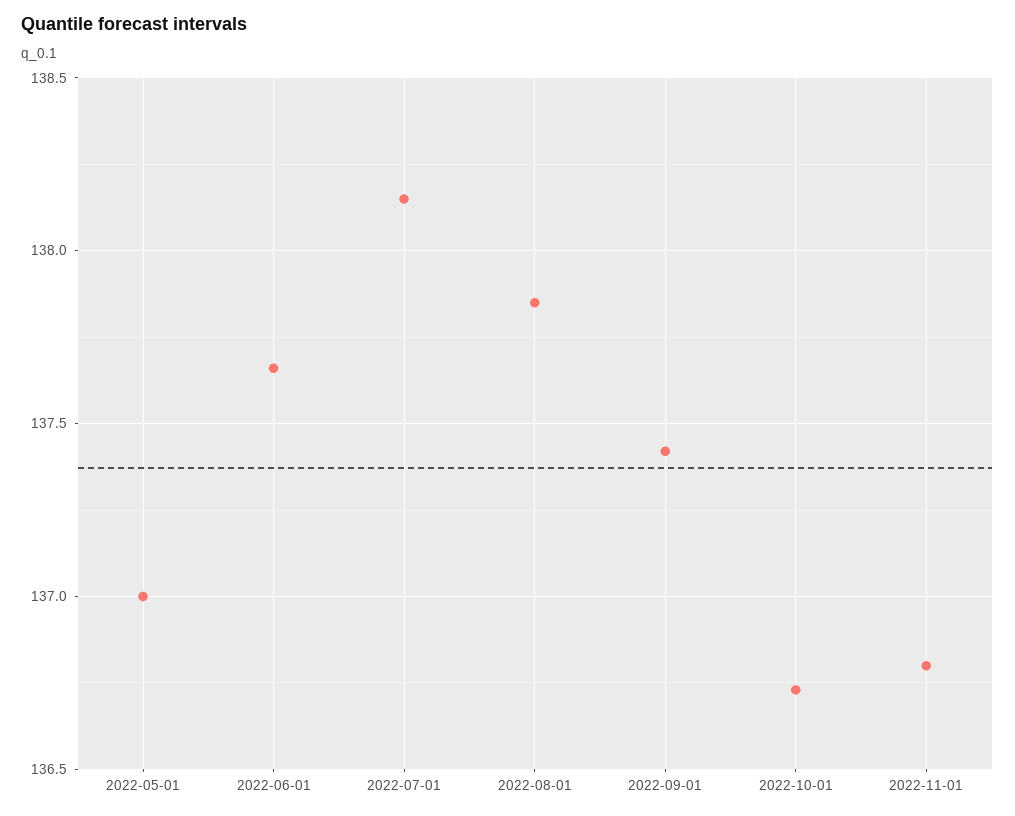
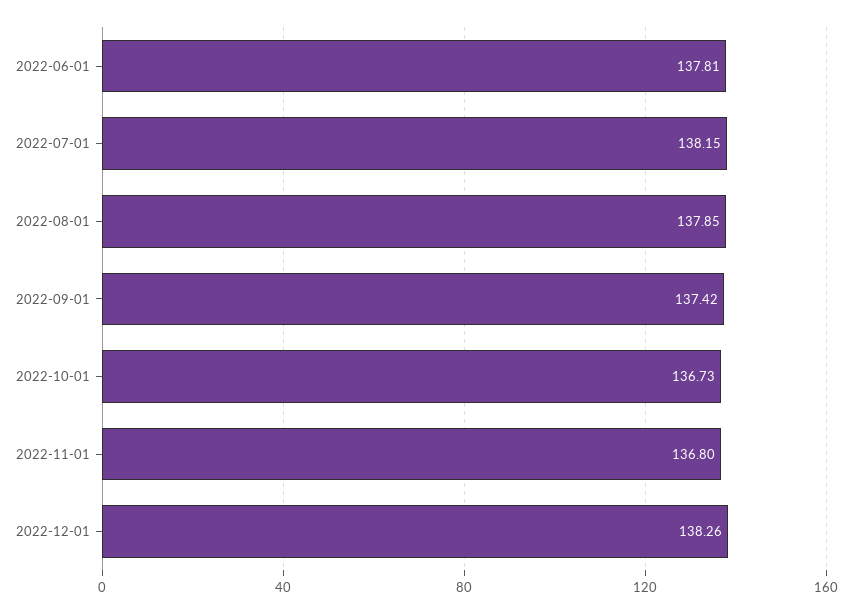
2022-05-01: 137 -> none
2022-06-01: 137.65 -> 137.81
2022-12-01: none -> 138.26

